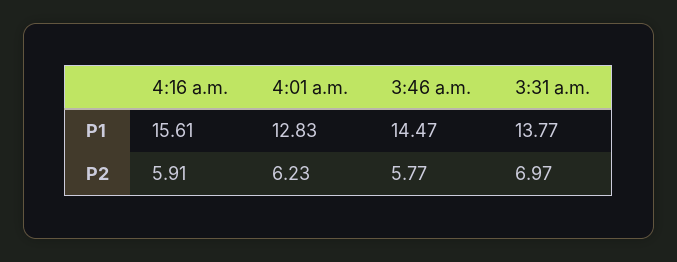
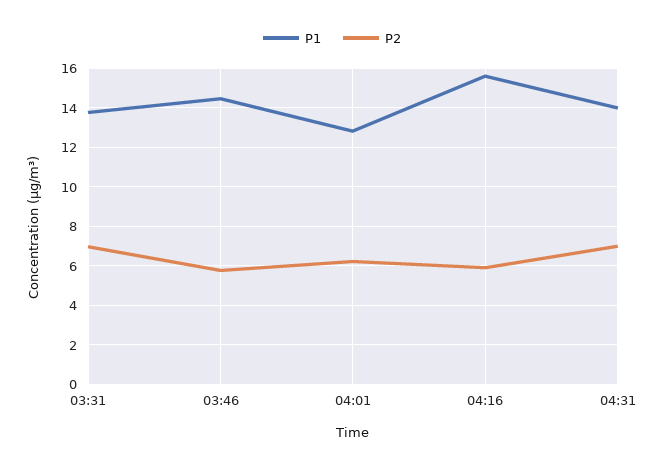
P1, 04:31: none -> 14
P2, 04:31: none -> 7

